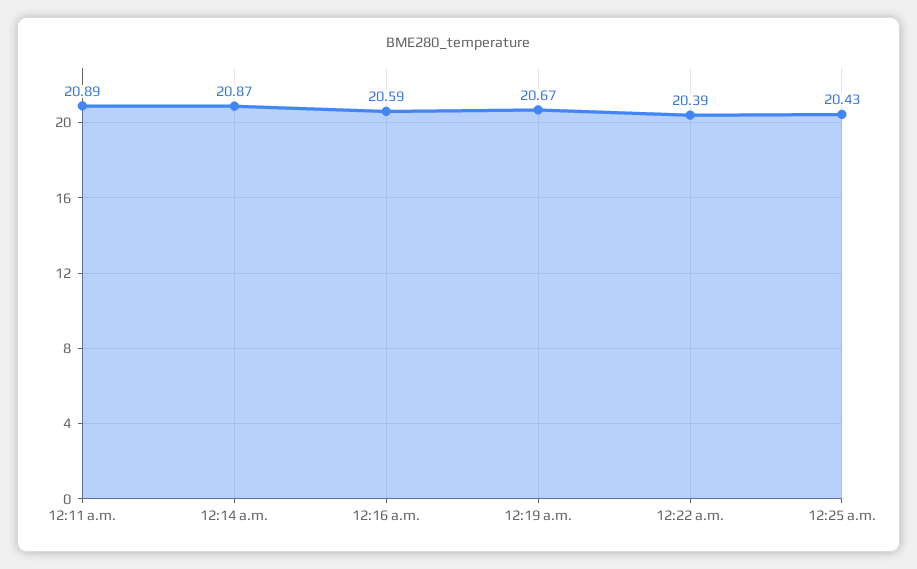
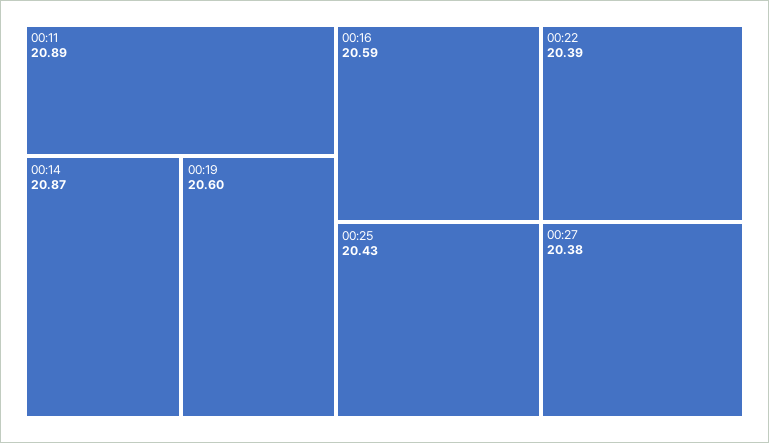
12:19 a.m.: 20.67 -> 20.6
00:27: none -> 20.38

